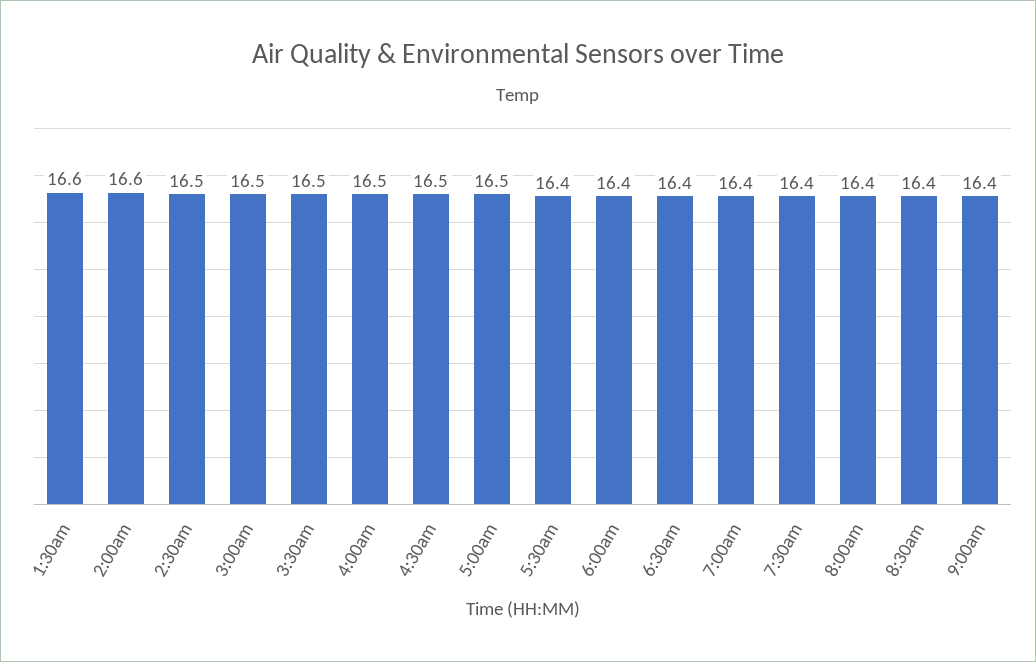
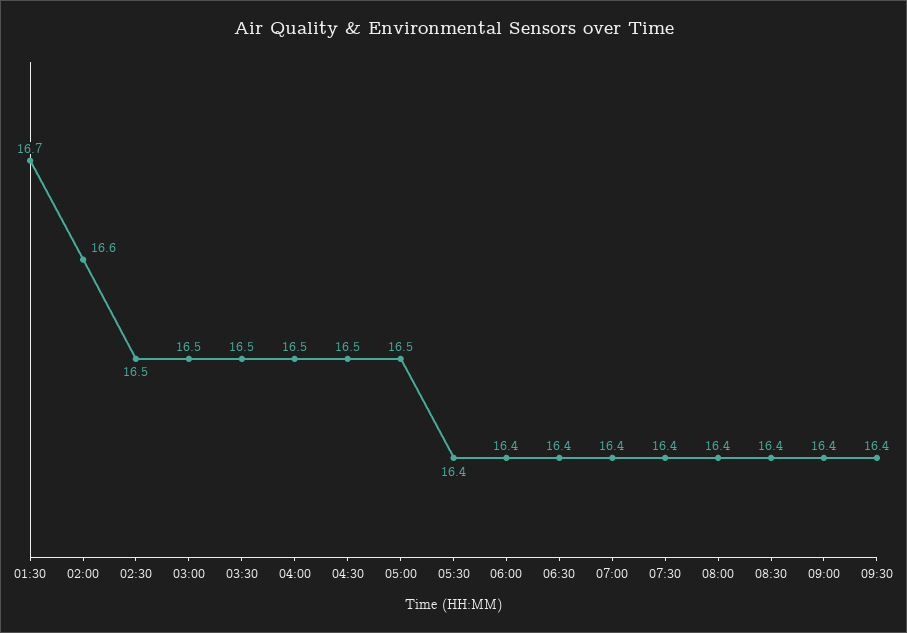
1:30am: 16.6 -> 16.7
09:30: none -> 16.4

